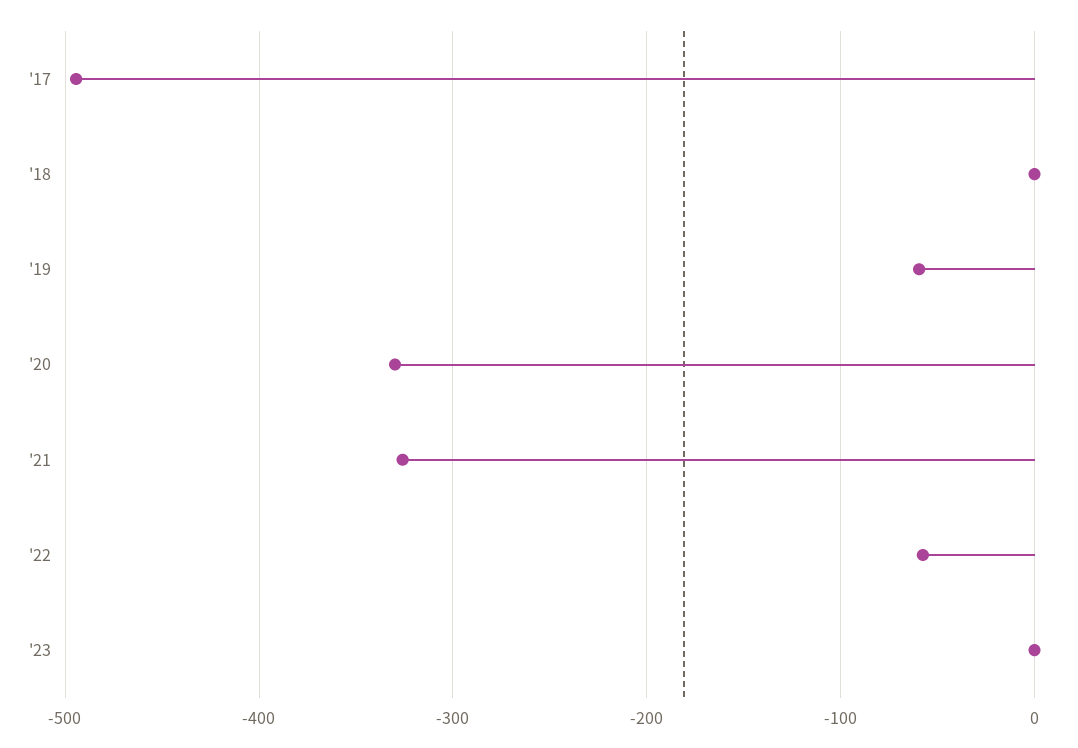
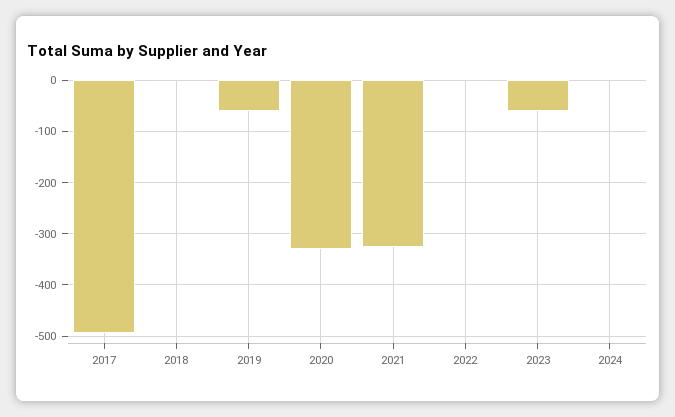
'22: -60 -> 0
'23: 0 -> -60
2024: none -> 0

